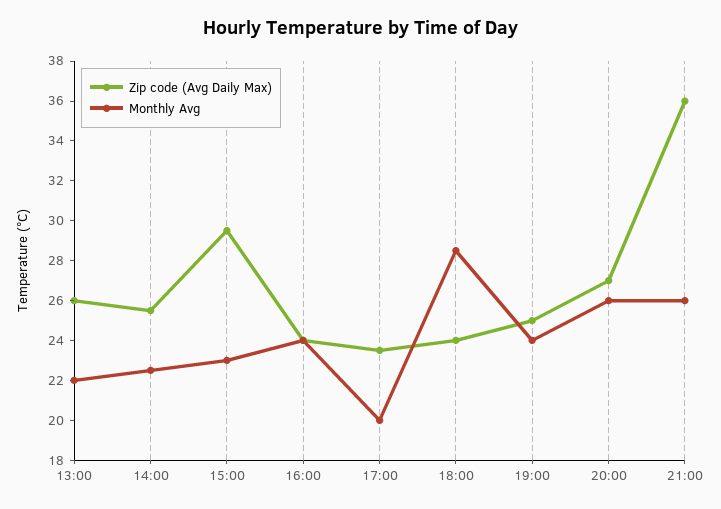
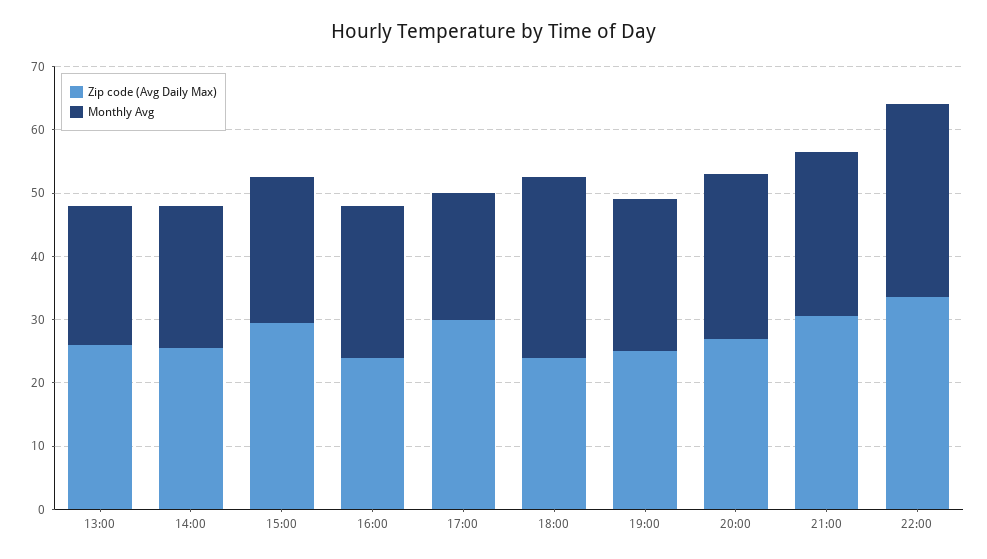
Zip code (Avg Daily Max), 17:00: 23.5 -> 30
Zip code (Avg Daily Max), 21:00: 36 -> 30
Zip code (Avg Daily Max), 22:00: none -> 34
Monthly Avg, 22:00: none -> 30

